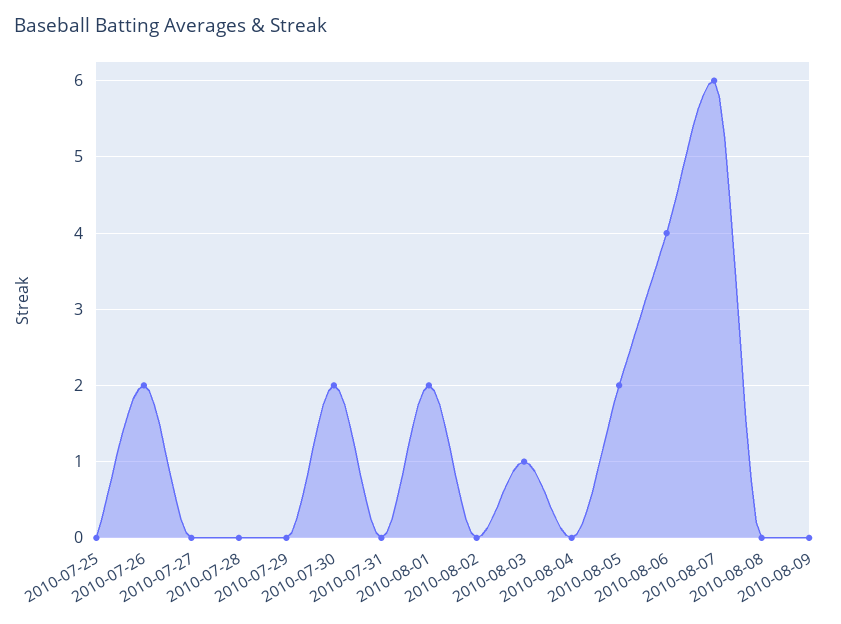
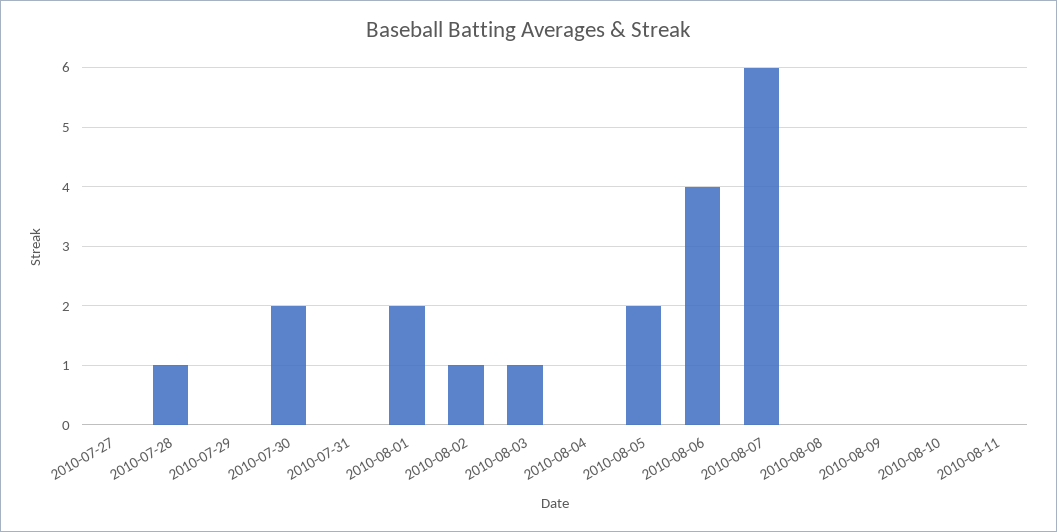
2010-07-25: 0 -> none
2010-07-26: 2 -> none
2010-07-28: 0 -> 1
2010-08-02: 0 -> 1
2010-08-10: none -> 0
2010-08-11: none -> 0

